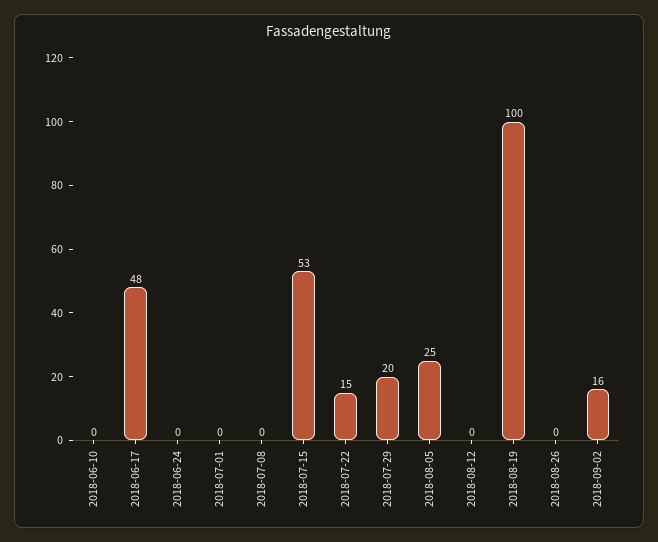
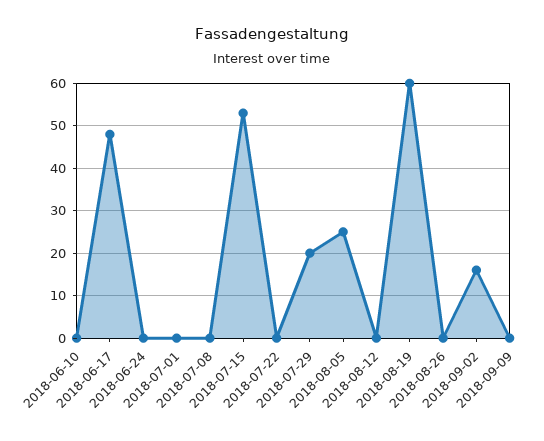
2018-07-22: 15 -> 0
2018-08-19: 100 -> 60
2018-09-09: none -> 0

